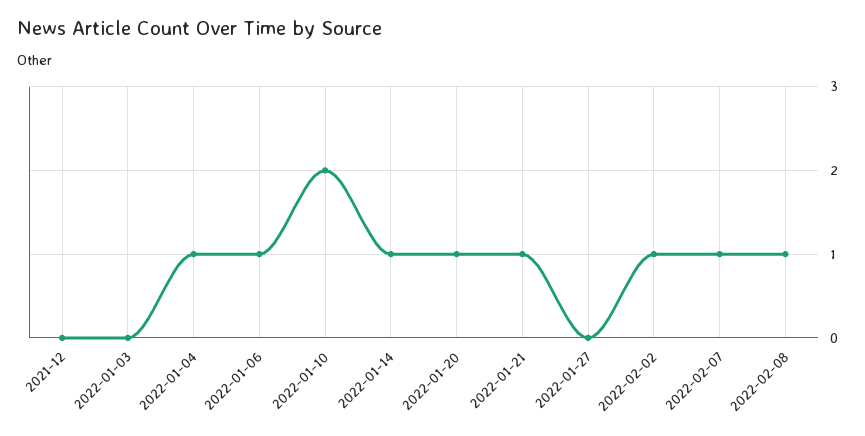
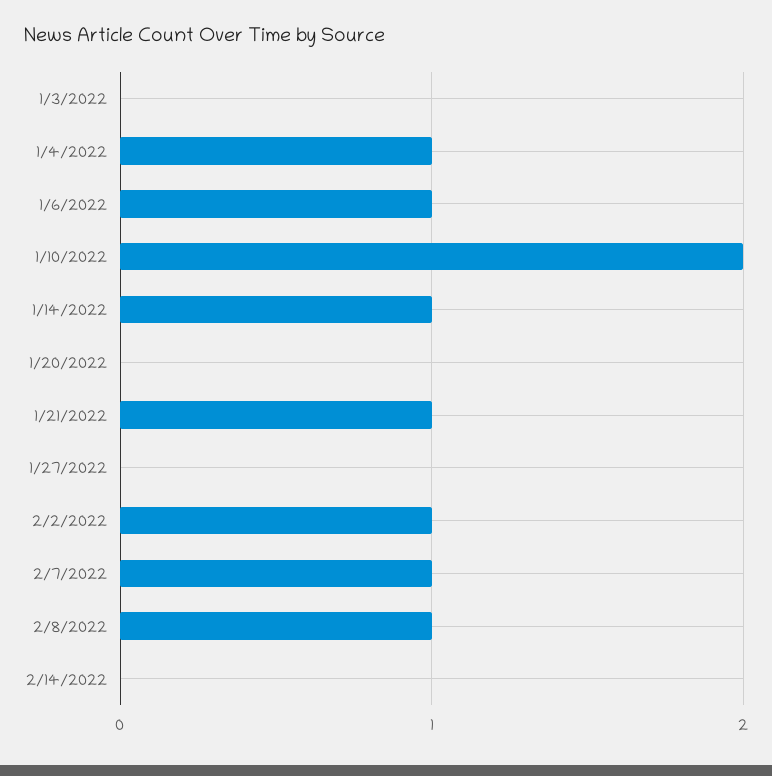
2021-12: 0 -> none
2022-01-20: 1 -> 0
2/14/2022: none -> 0

